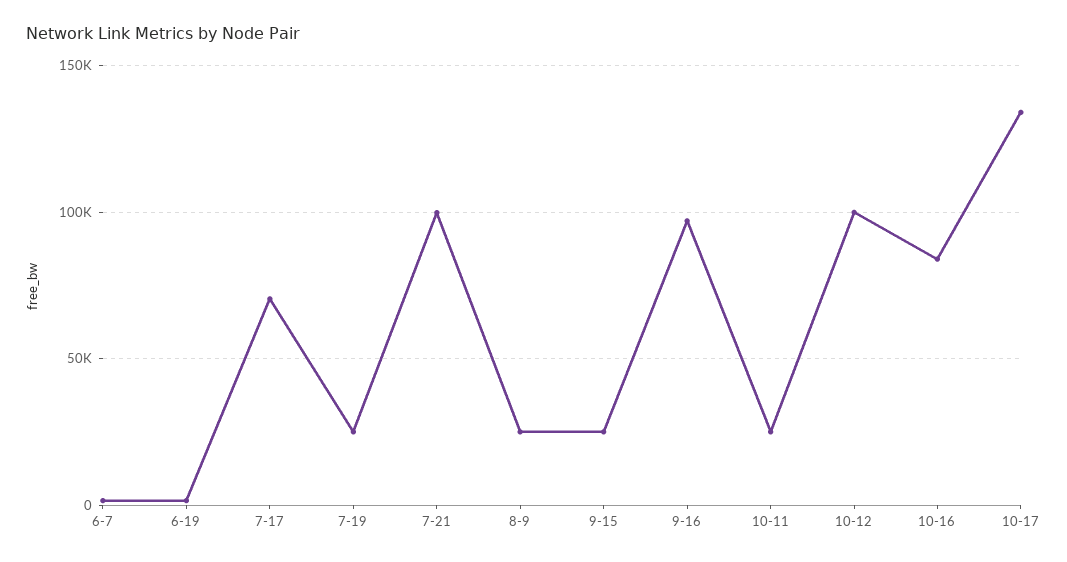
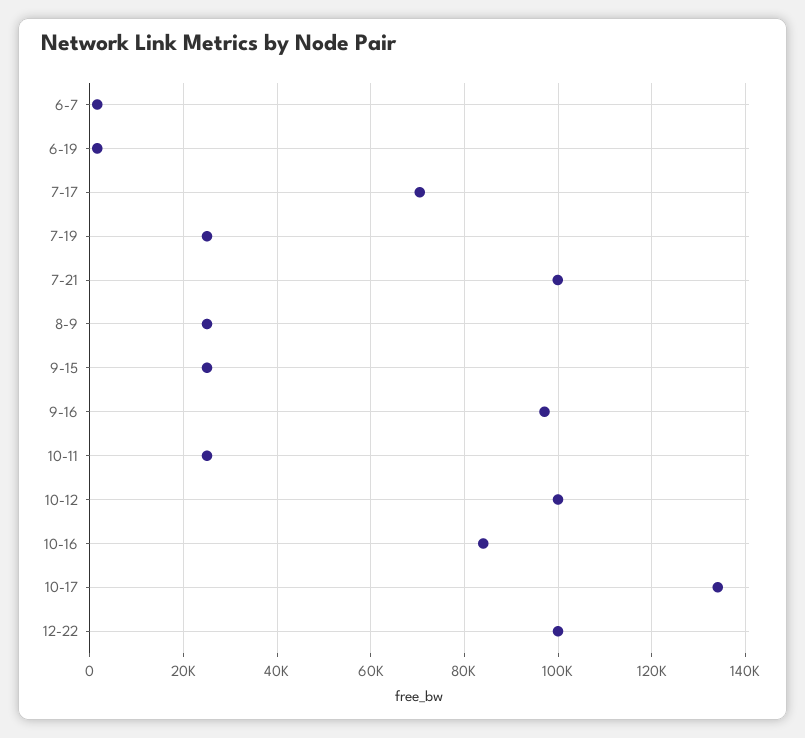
12-22: none -> 100000

